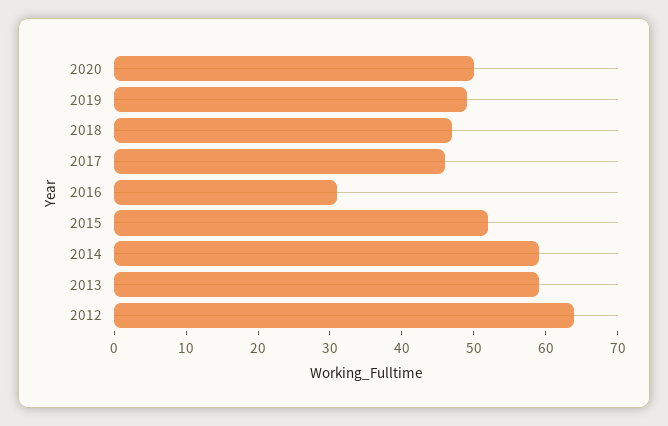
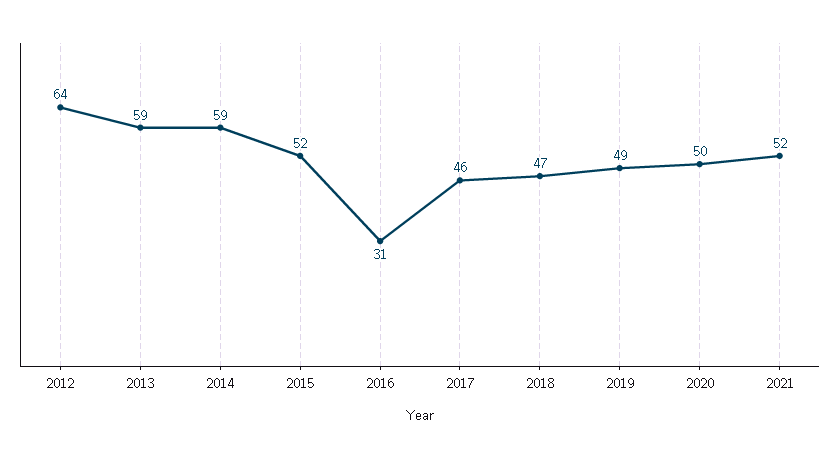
2021: none -> 52

